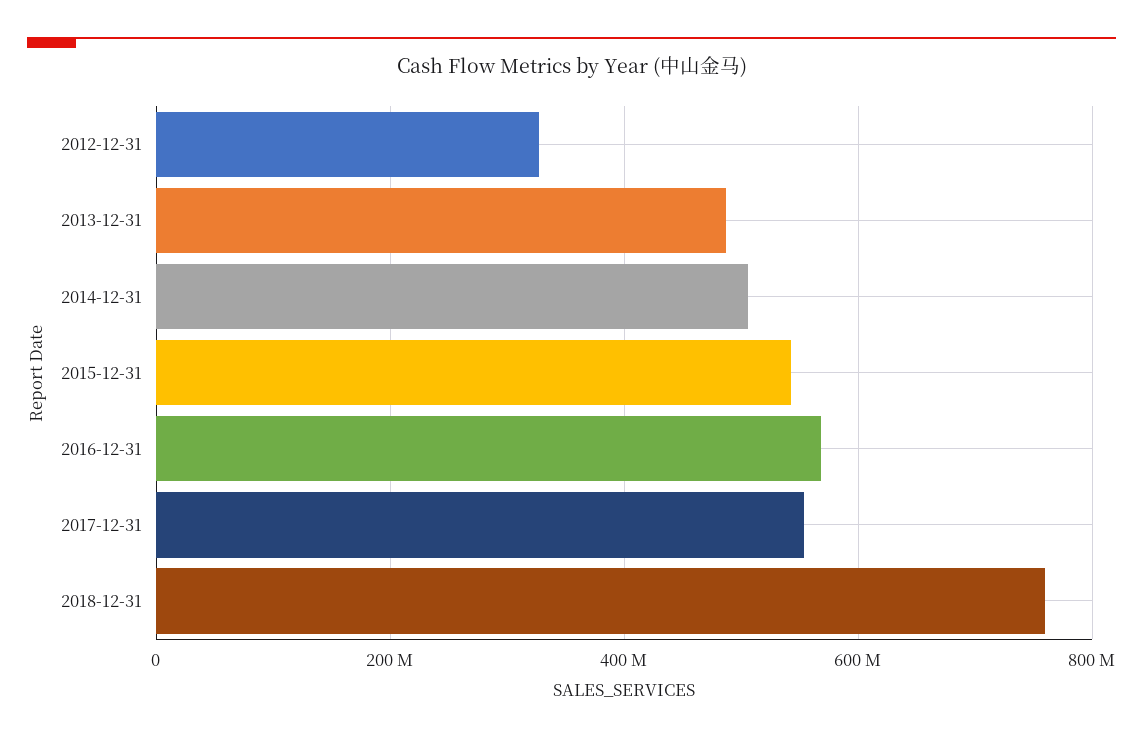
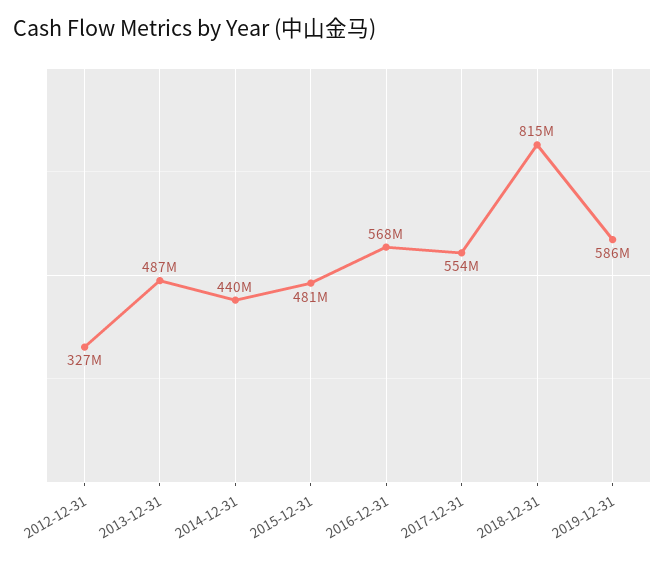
2014-12-31: 500000000 -> 440000000
2015-12-31: 540000000 -> 481000000
2018-12-31: 760000000 -> 815000000
2019-12-31: none -> 586000000

